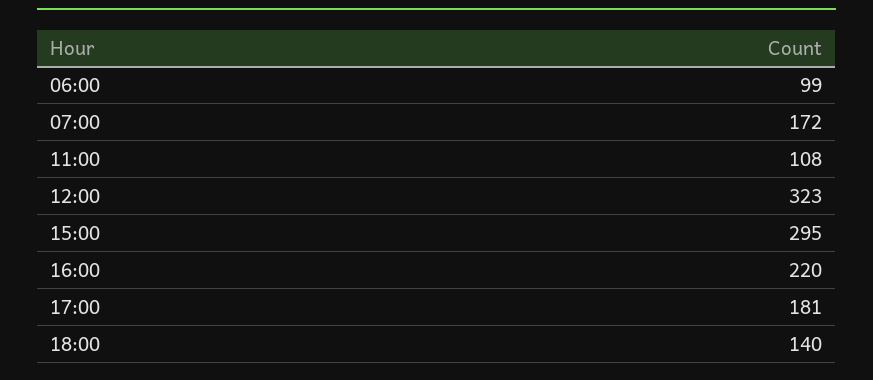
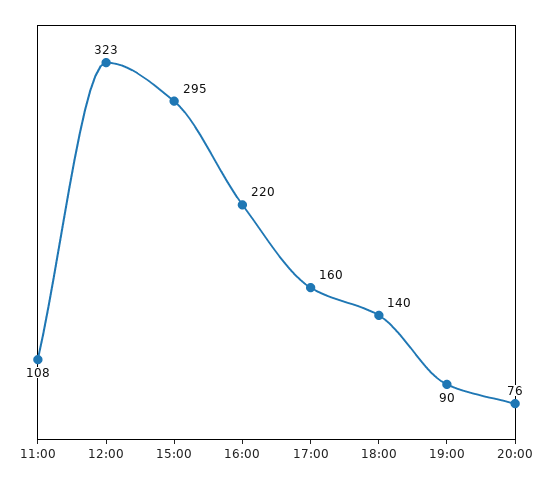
06:00: 99 -> none
07:00: 172 -> none
17:00: 181 -> 160
19:00: none -> 90
20:00: none -> 76

